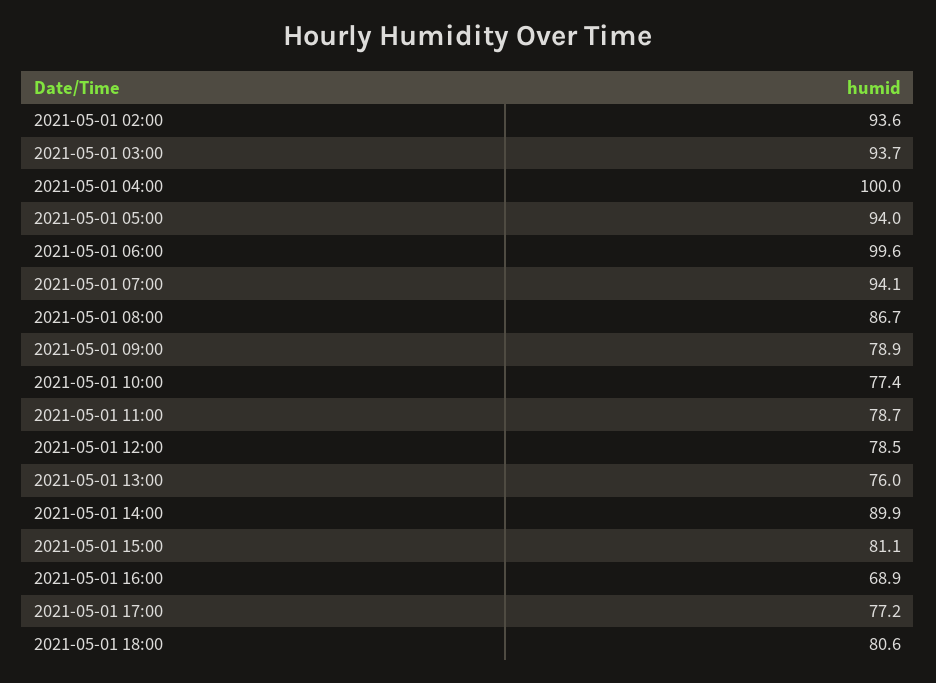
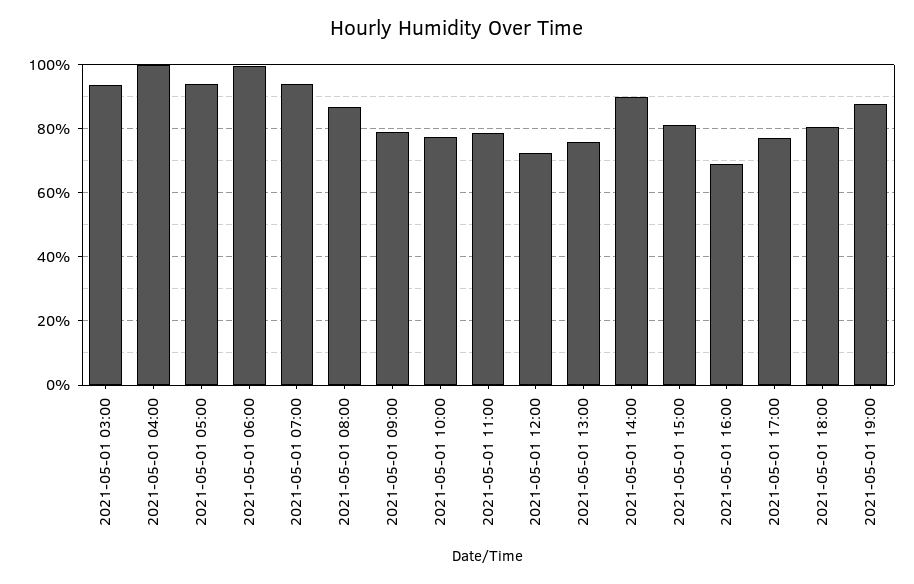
2021-05-01 02:00: 93.6 -> none
2021-05-01 12:00: 78.5 -> 72
2021-05-01 19:00: none -> 88

